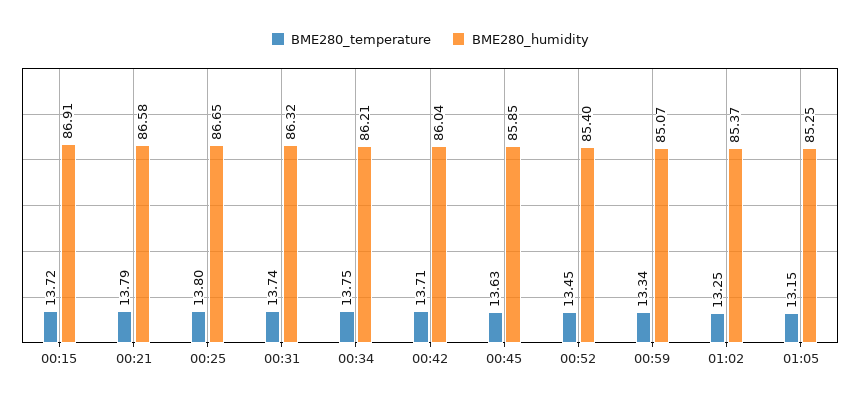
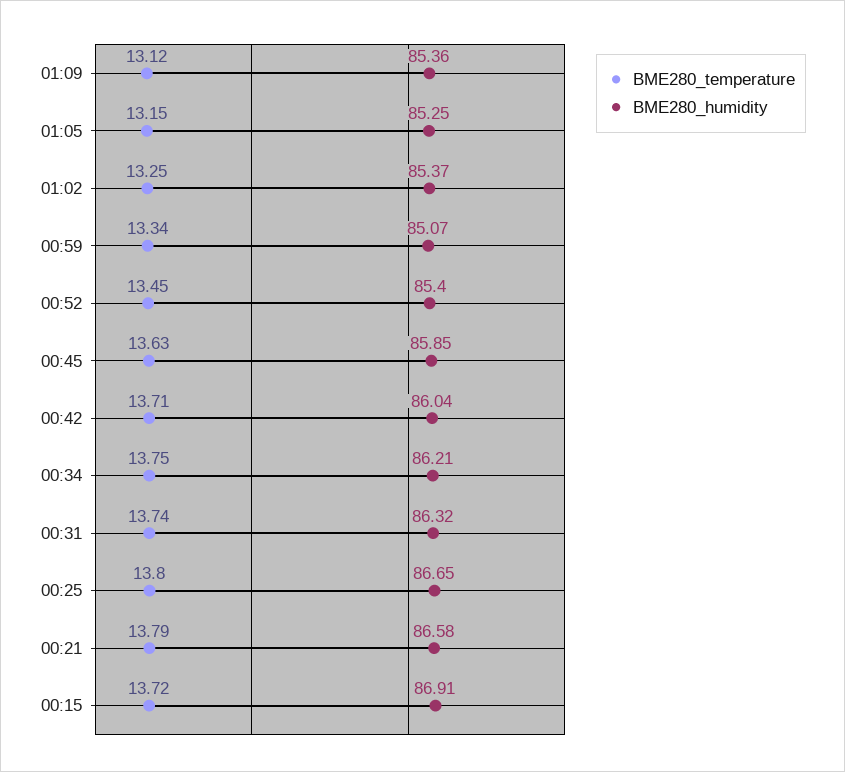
BME280_temperature, 01:09: none -> 13.12
BME280_humidity, 01:09: none -> 85.36

